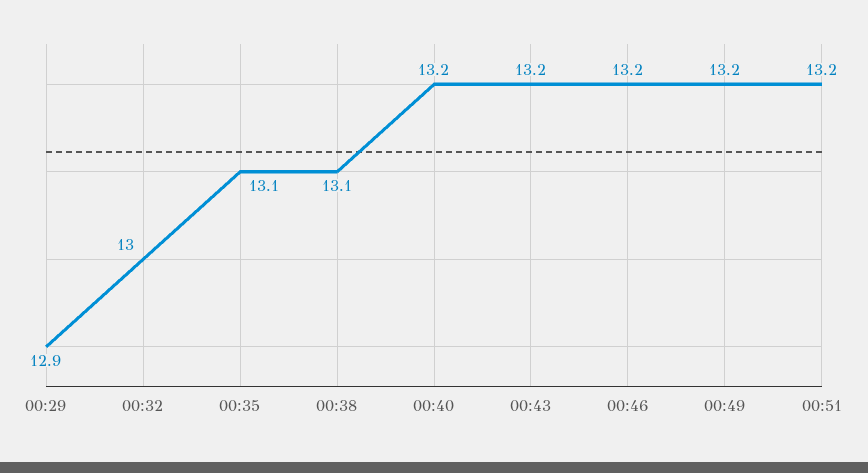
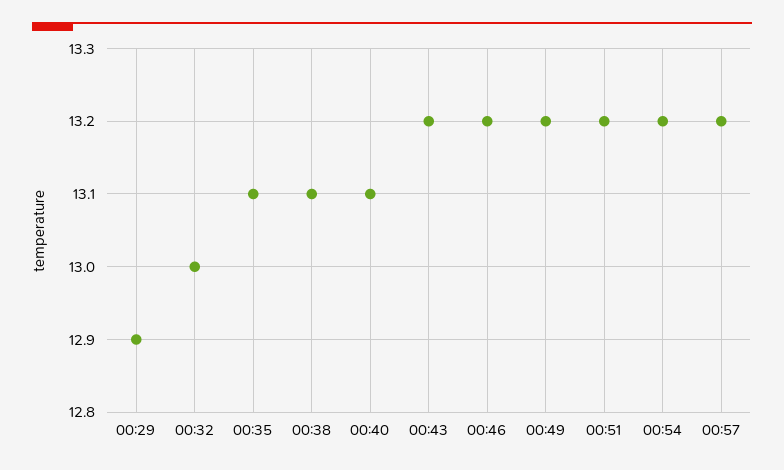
00:40: 13.2 -> 13.1
00:54: none -> 13.2
00:57: none -> 13.2

